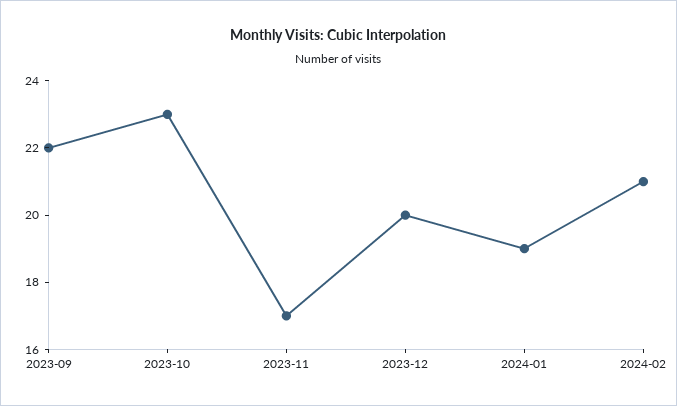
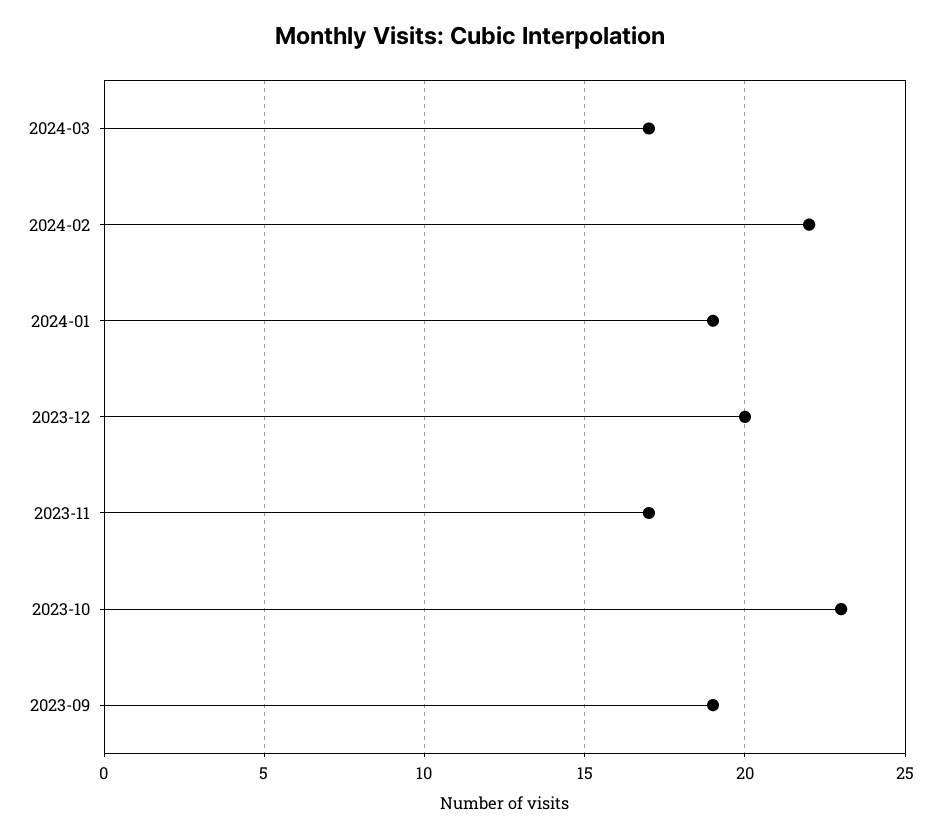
2023-09: 22 -> 19
2024-02: 21 -> 22
2024-03: none -> 17

